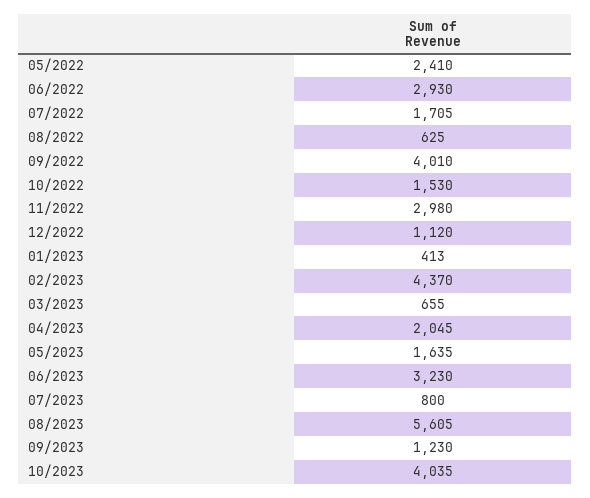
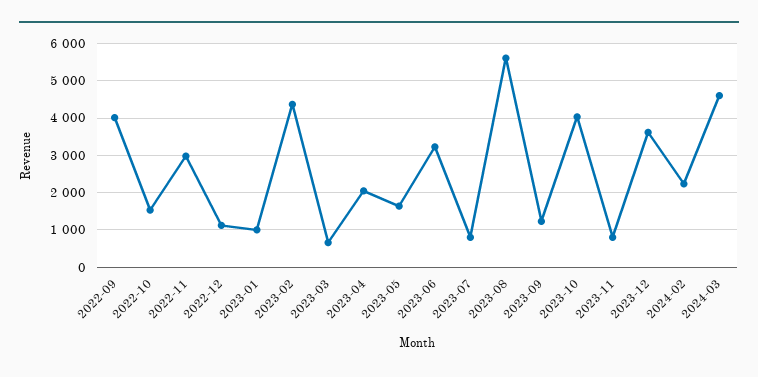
05/2022: 2410 -> none
06/2022: 2930 -> none
07/2022: 1705 -> none
08/2022: 625 -> none
01/2023: 413 -> 1000
2023-11: none -> 800
2023-12: none -> 3600
2024-02: none -> 2200
2024-03: none -> 4600

